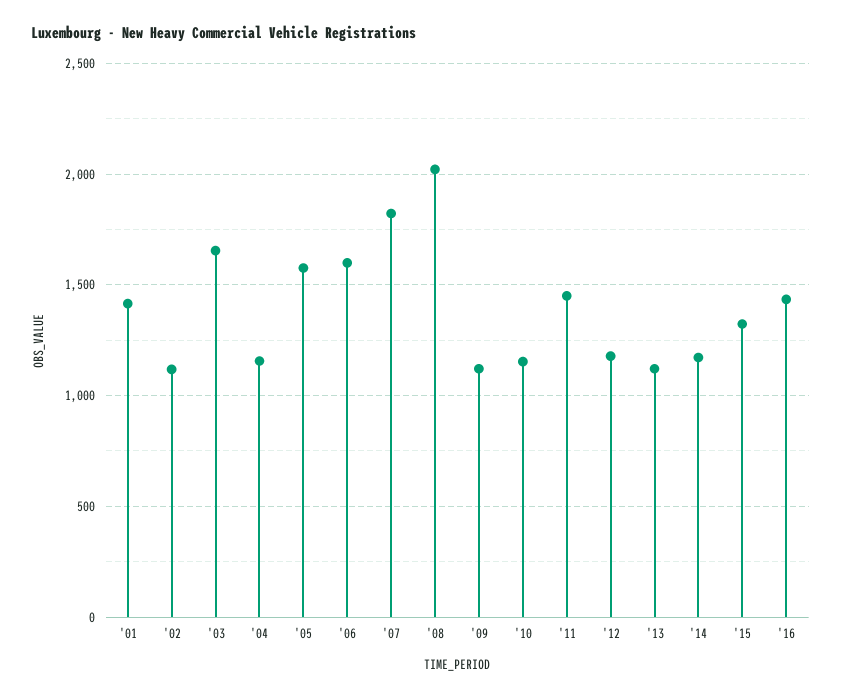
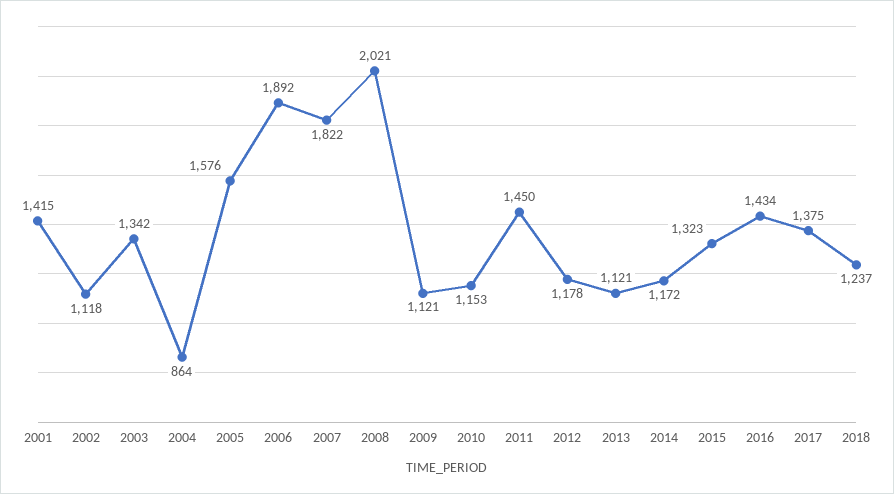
'03: 1650 -> 1342
'04: 1150 -> 864
'06: 1600 -> 1892
2017: none -> 1375
2018: none -> 1237

